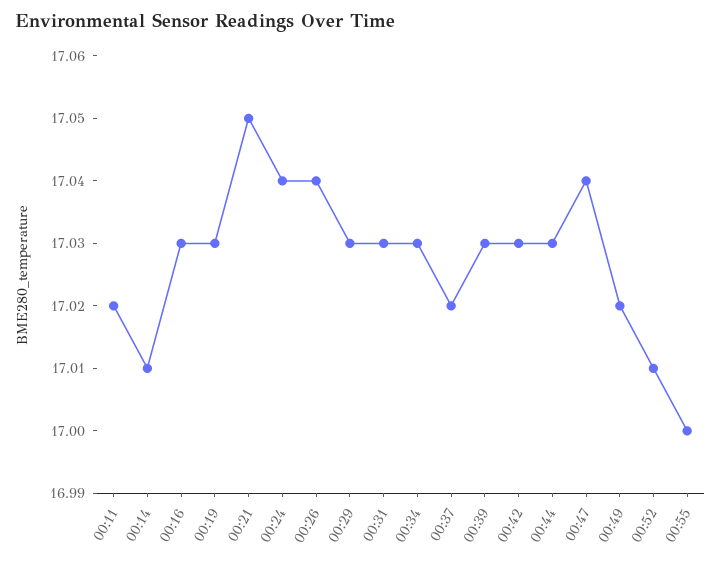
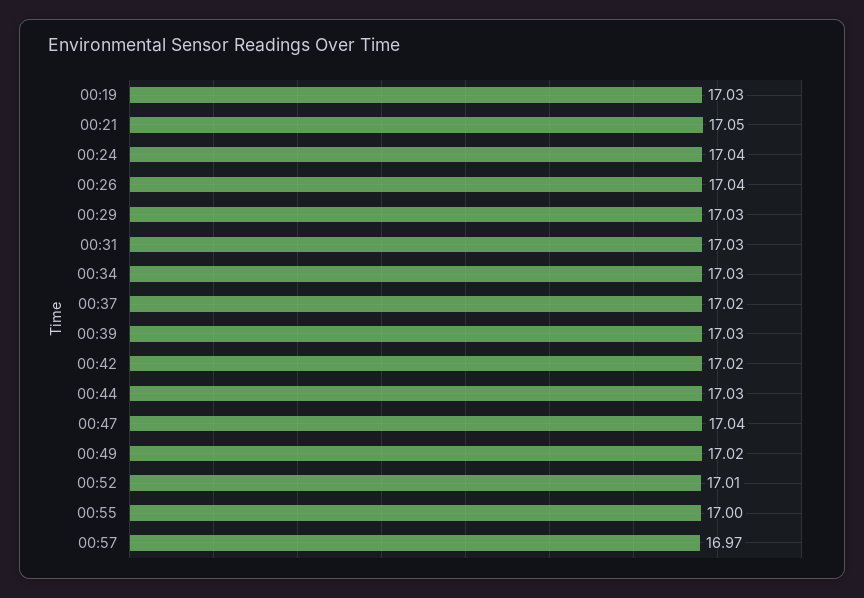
00:11: 17.02 -> none
00:14: 17.01 -> none
00:16: 17.03 -> none
00:42: 17.03 -> 17.02
00:57: none -> 16.97

